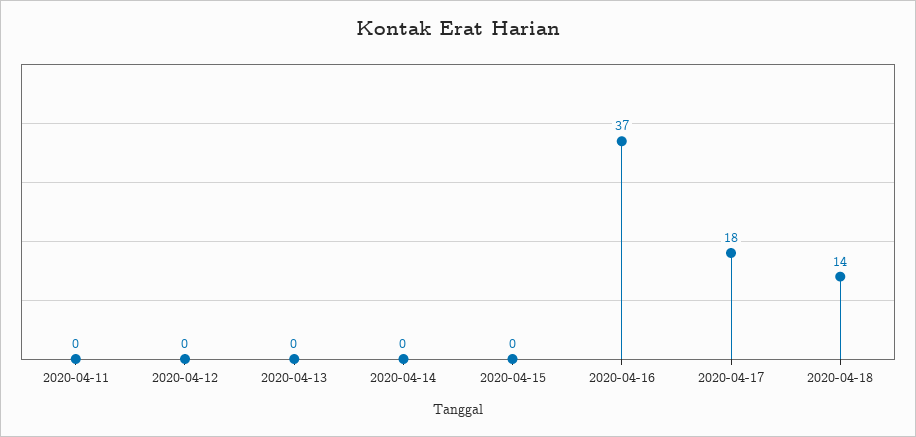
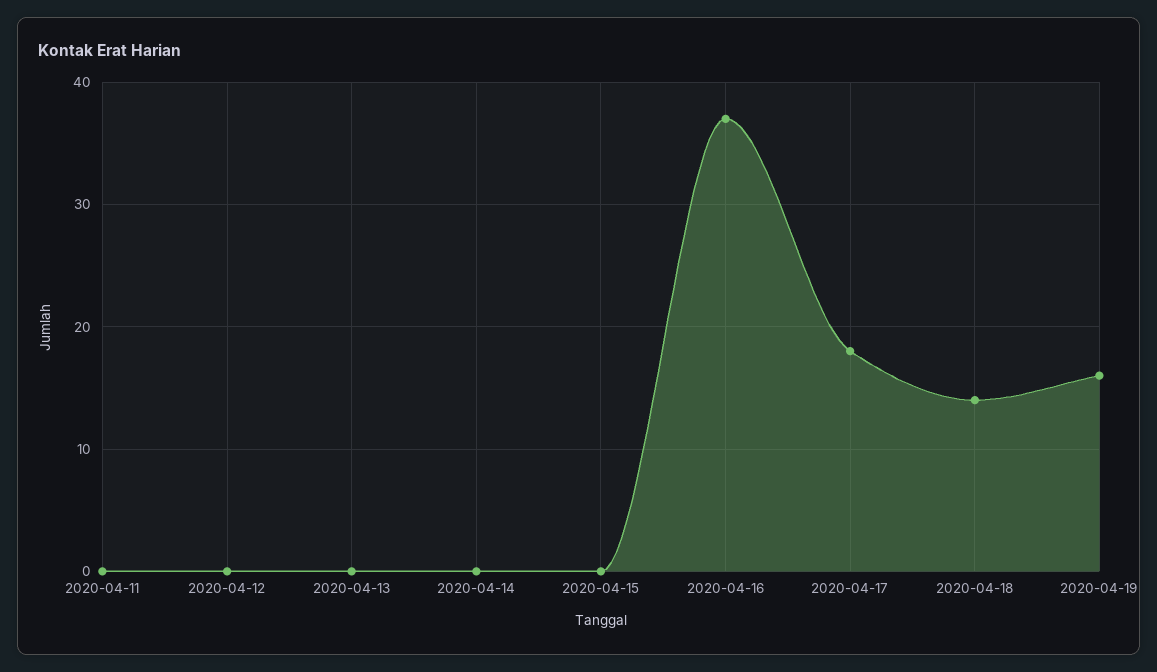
2020-04-19: none -> 16

